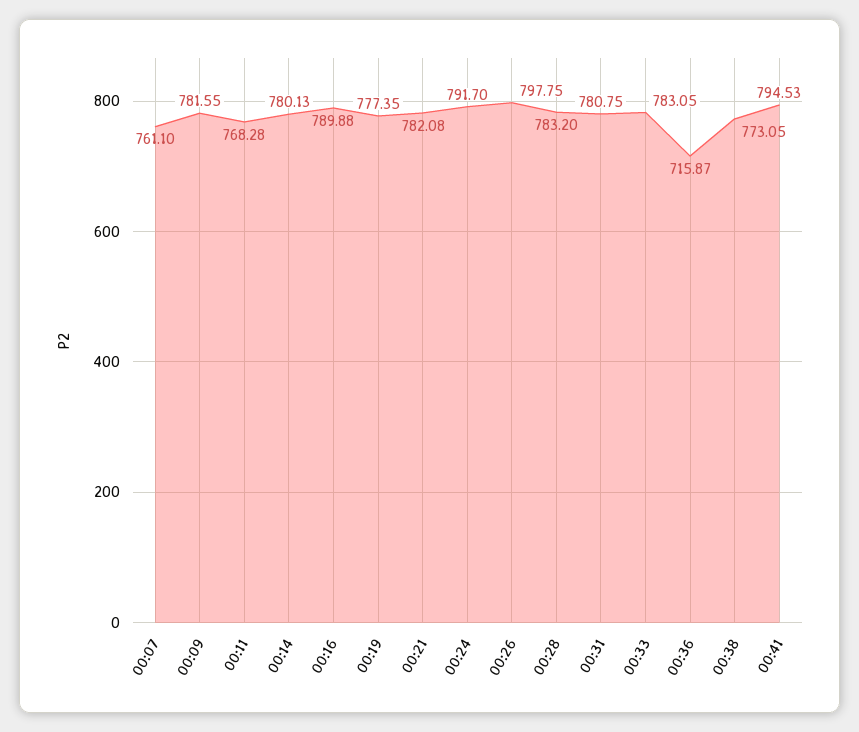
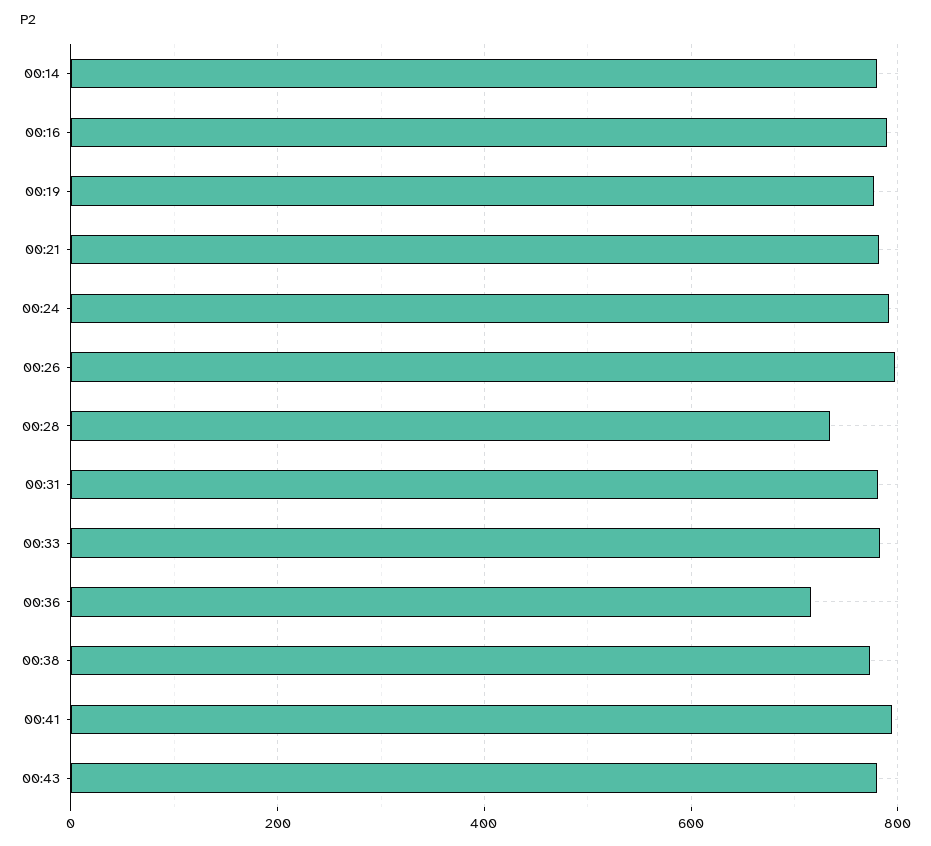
00:07: 761.1 -> none
00:09: 781.55 -> none
00:11: 768.28 -> none
00:28: 783.2 -> 740
00:43: none -> 780

